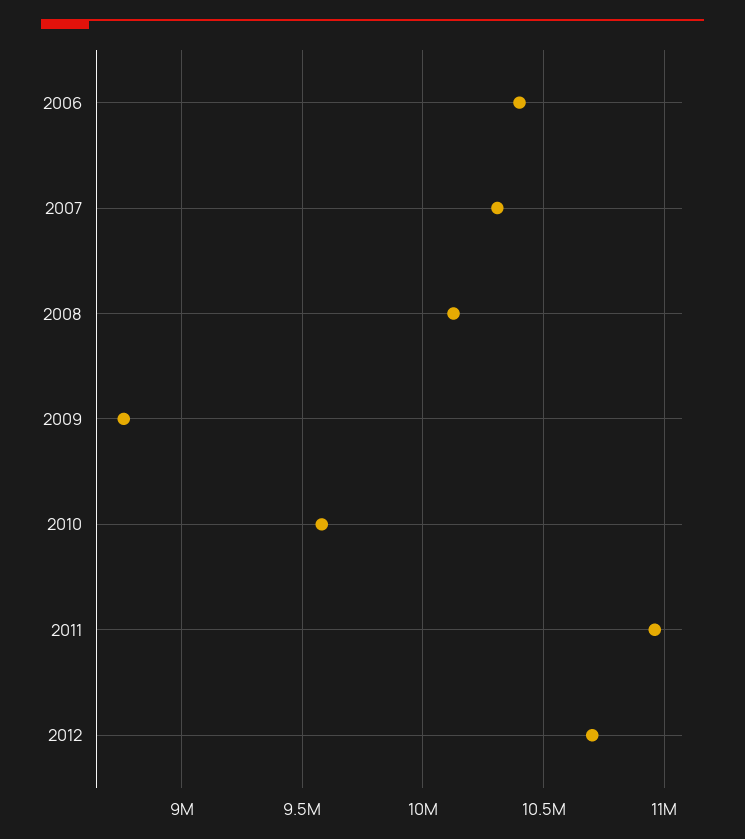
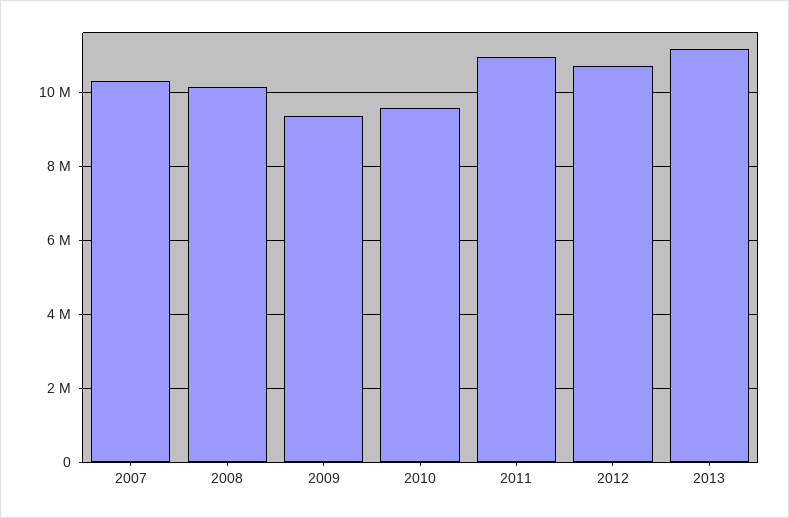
2006: 10400000 -> none
2009: 8750000 -> 9400000
2013: none -> 11200000

